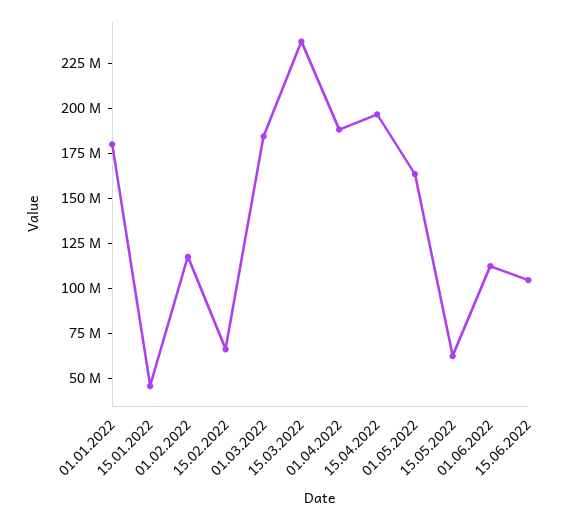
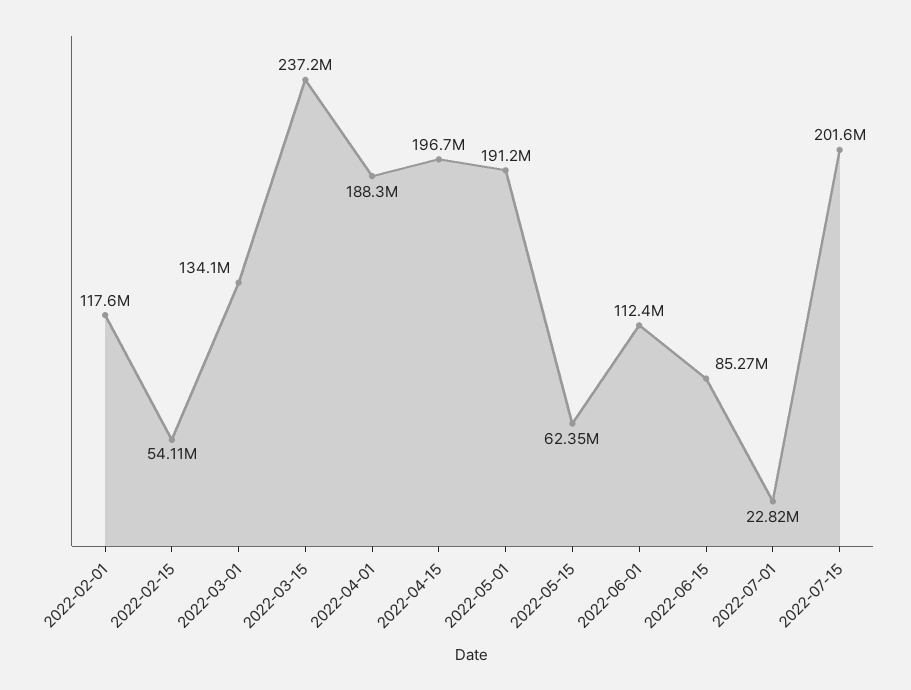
01.01.2022: 180000000 -> none
15.01.2022: 45000000 -> none
15.02.2022: 65000000 -> 54110000
01.03.2022: 185000000 -> 134100000
01.05.2022: 165000000 -> 191200000
15.06.2022: 105000000 -> 85270000
2022-07-01: none -> 22820000
2022-07-15: none -> 201600000

